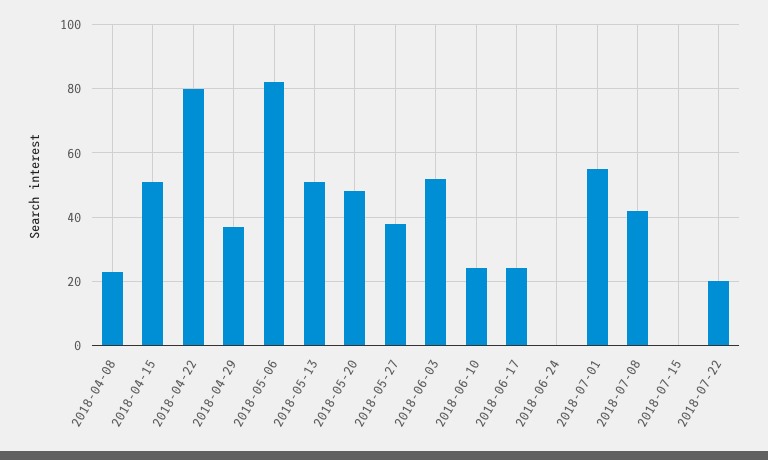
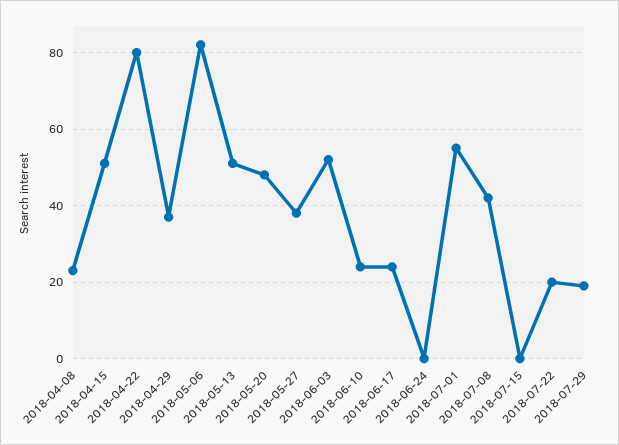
2018-07-29: none -> 20

